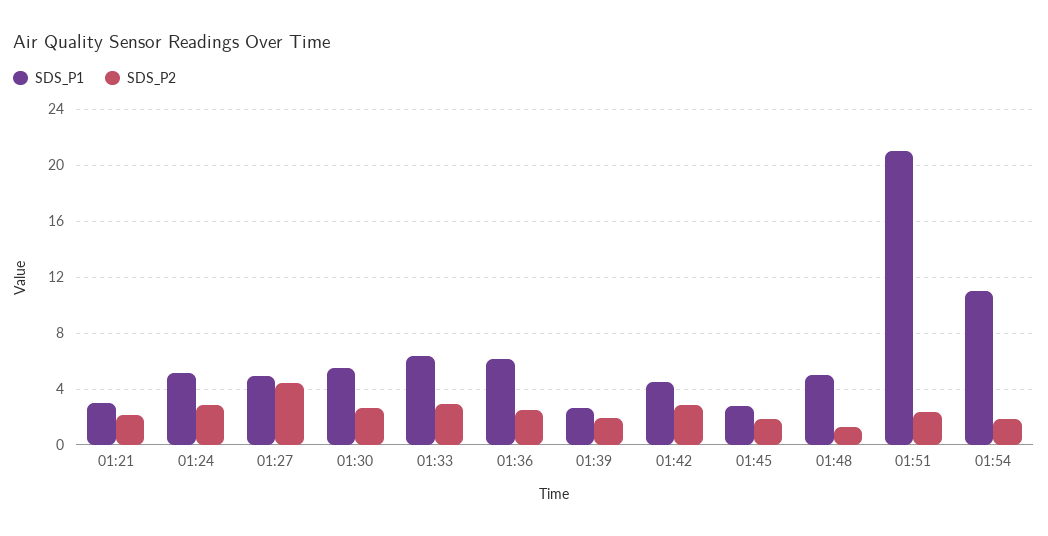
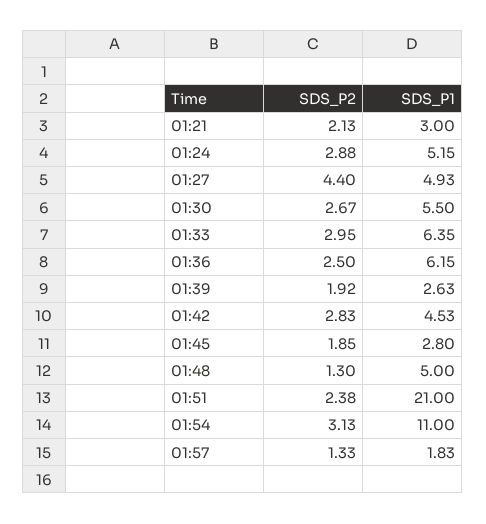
SDS_P2, 01:54: 2 -> 3.13
SDS_P2, 01:57: none -> 1.33
SDS_P1, 01:57: none -> 1.83

